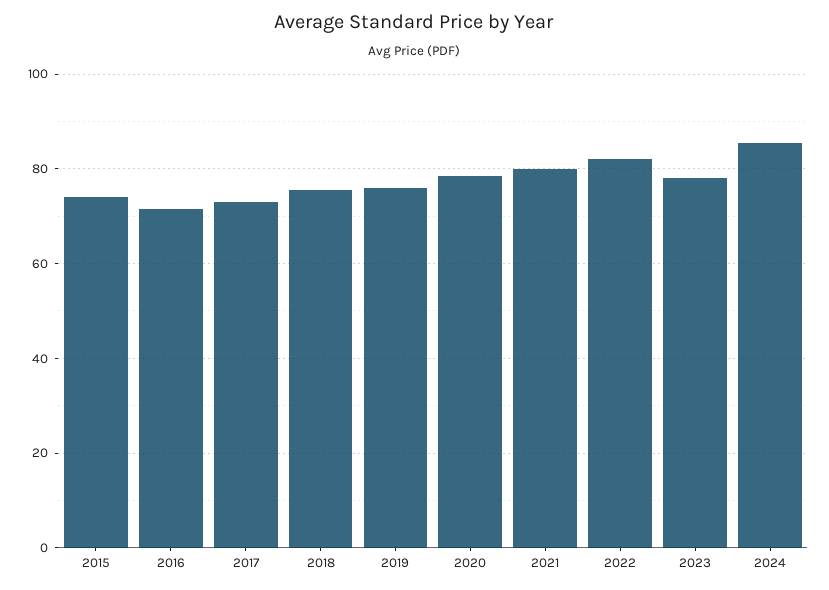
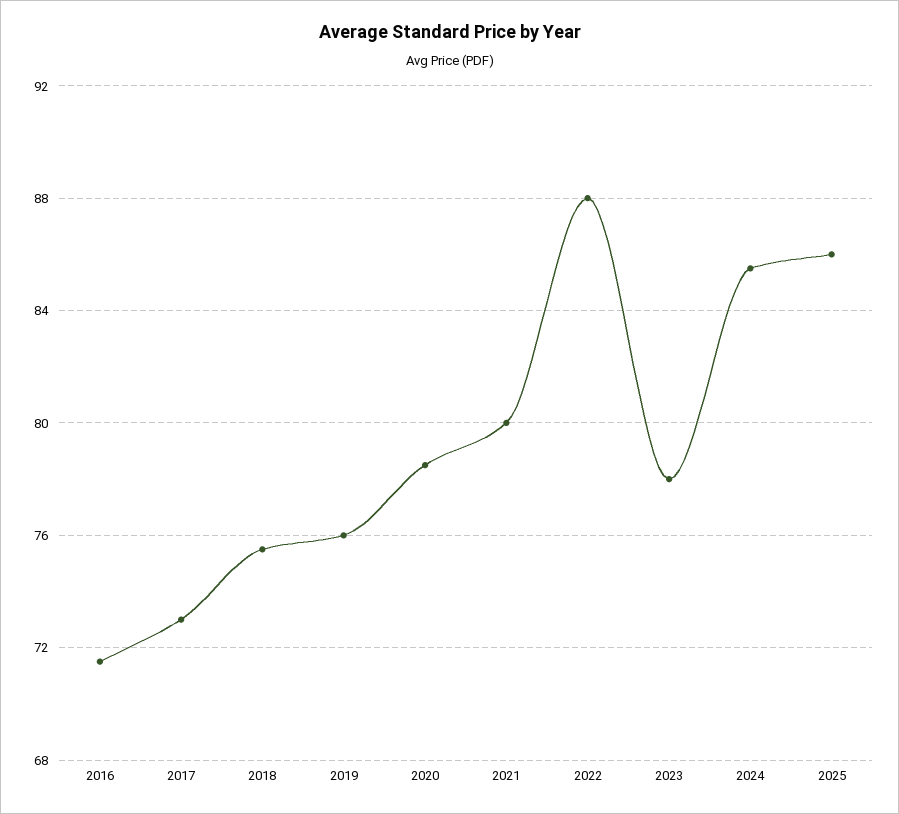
2015: 74 -> none
2022: 82 -> 88
2025: none -> 86

